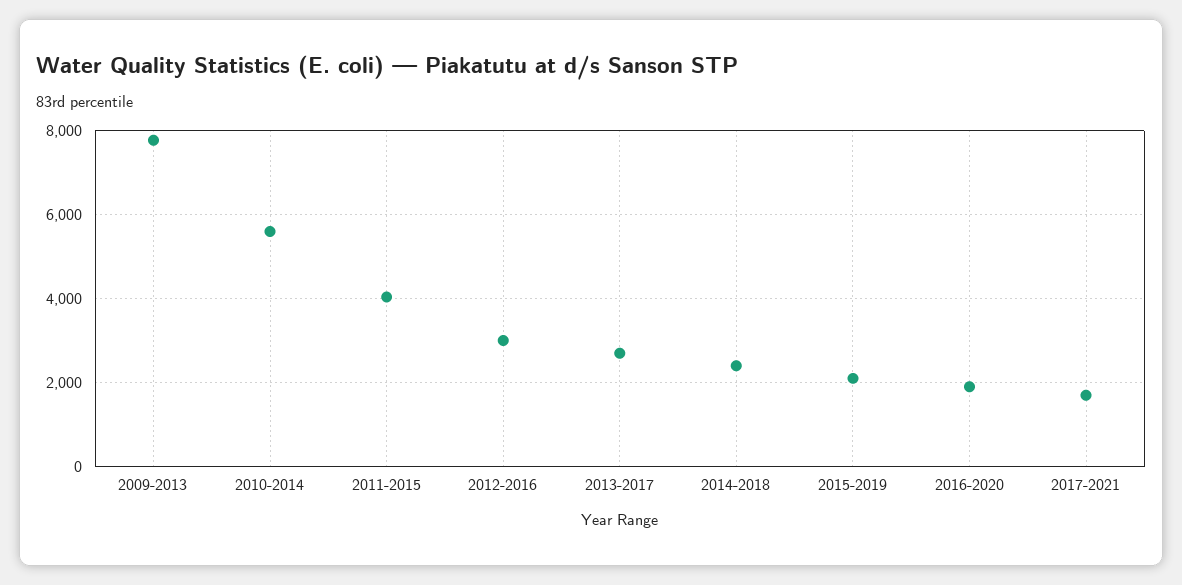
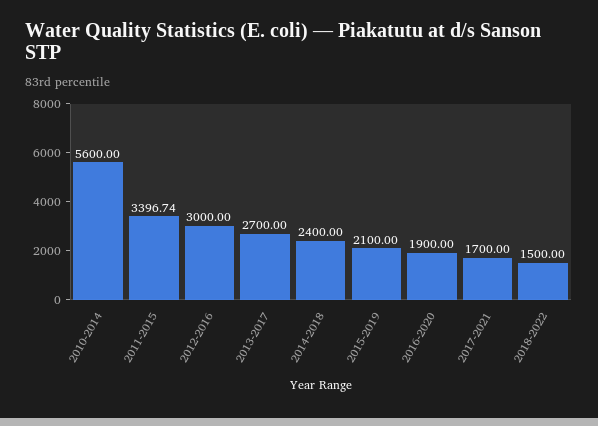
2009-2013: 7800 -> none
2011-2015: 4000 -> 3396.74
2018-2022: none -> 1500

